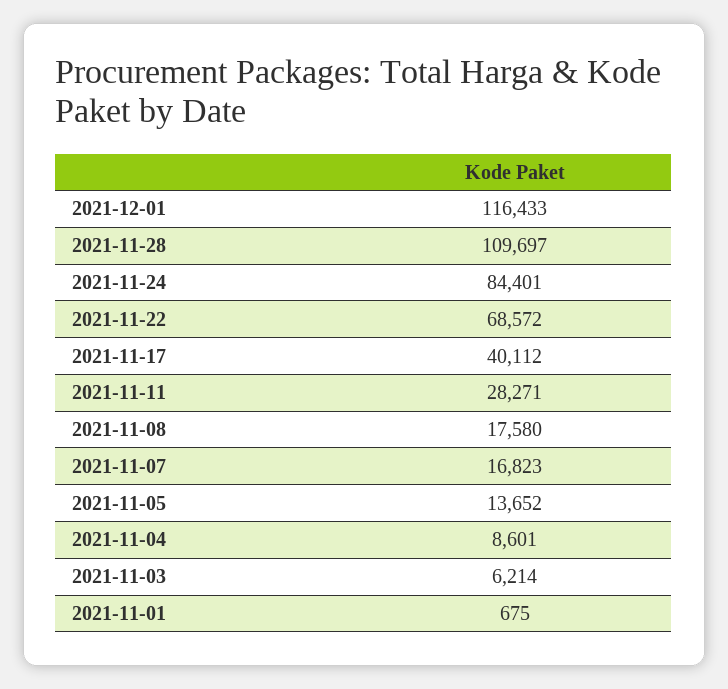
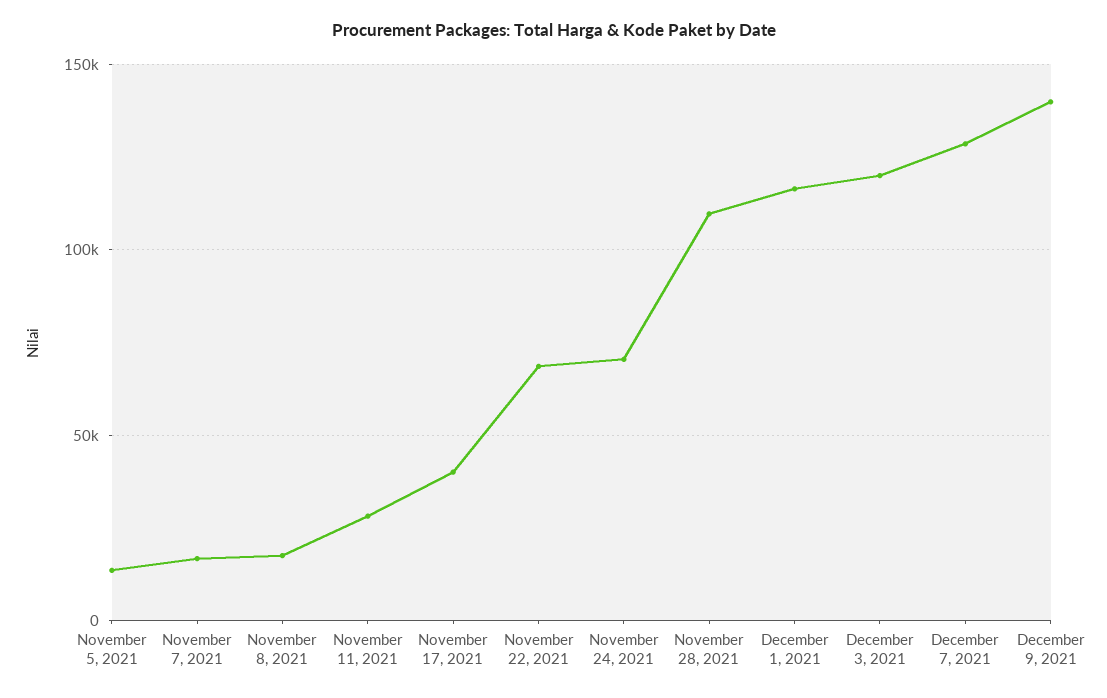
2021-11-24: 84401 -> 70000
2021-11-04: 8601 -> none
2021-11-03: 6214 -> none
2021-11-01: 675 -> none
December 3, 2021: none -> 120000
December 7, 2021: none -> 130000
December 9, 2021: none -> 140000

